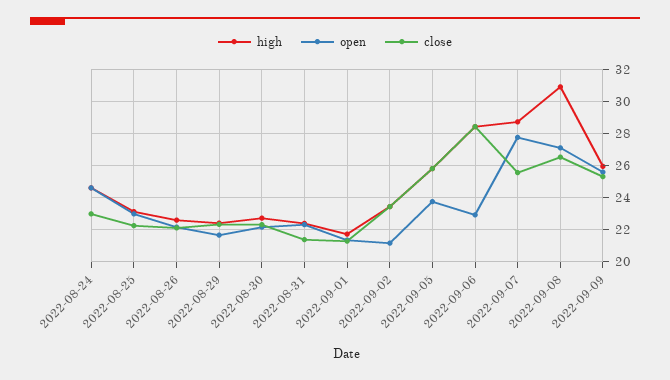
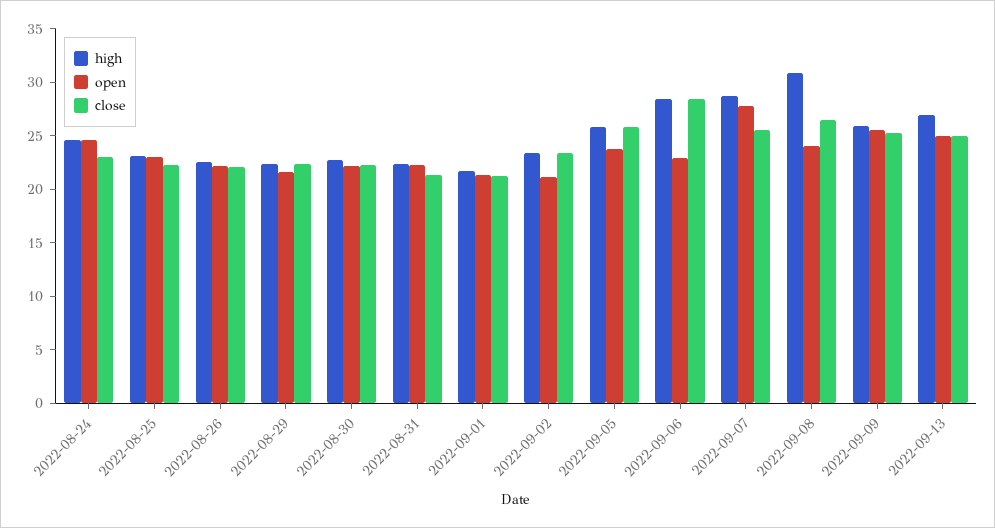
open, 2022-09-08: 27 -> 24
high, 2022-09-13: none -> 27
open, 2022-09-13: none -> 25
close, 2022-09-13: none -> 25

